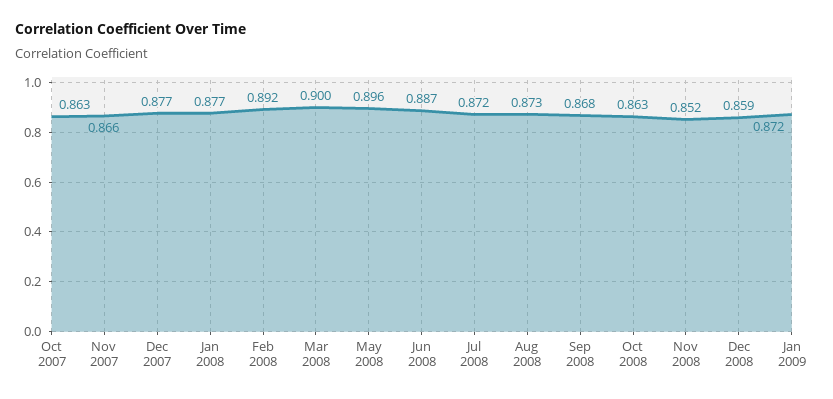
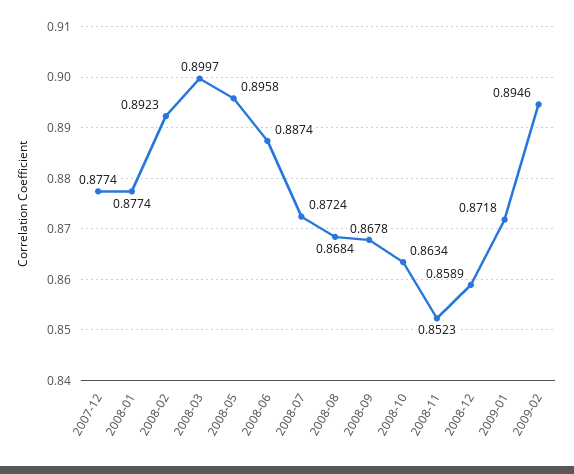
Oct 2007: 0.863 -> none
Nov 2007: 0.866 -> none
Aug 2008: 0.873 -> 0.8684
2009-02: none -> 0.8946

